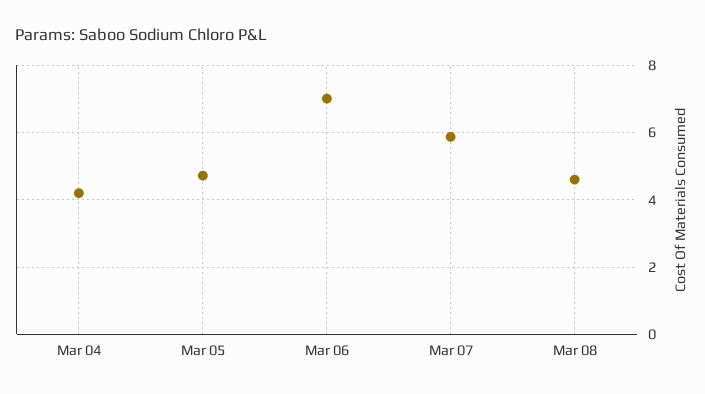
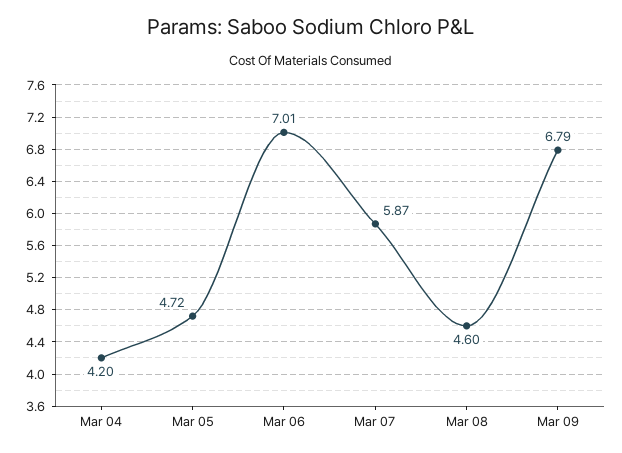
Mar 09: none -> 6.79

